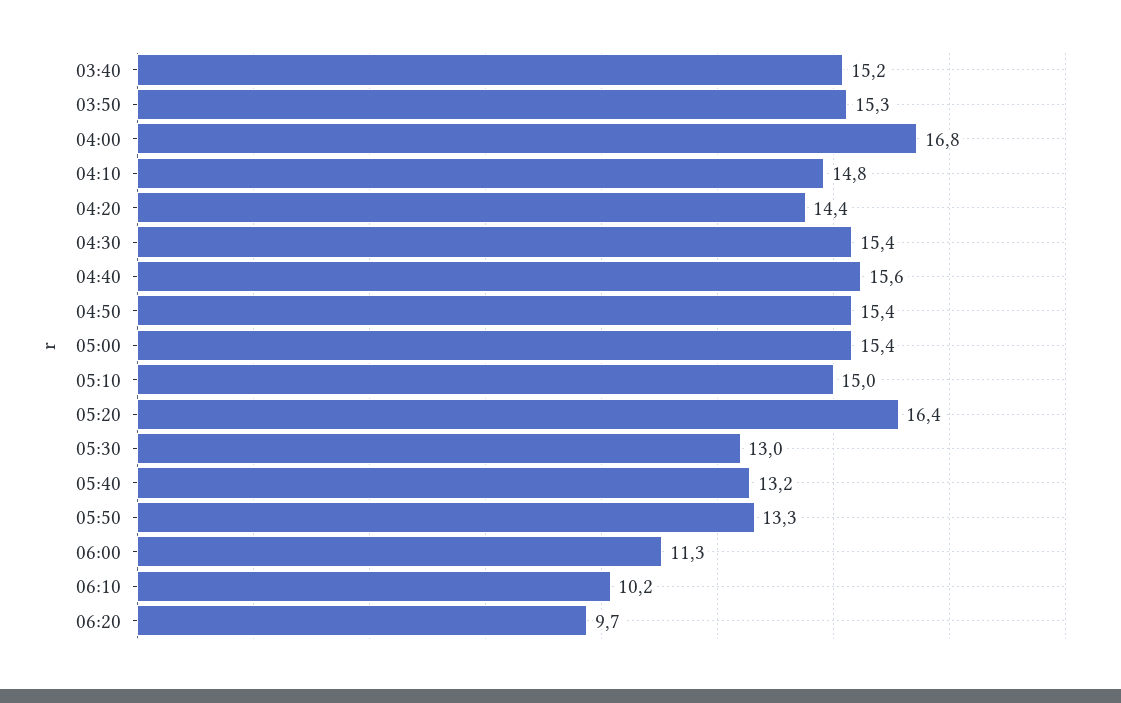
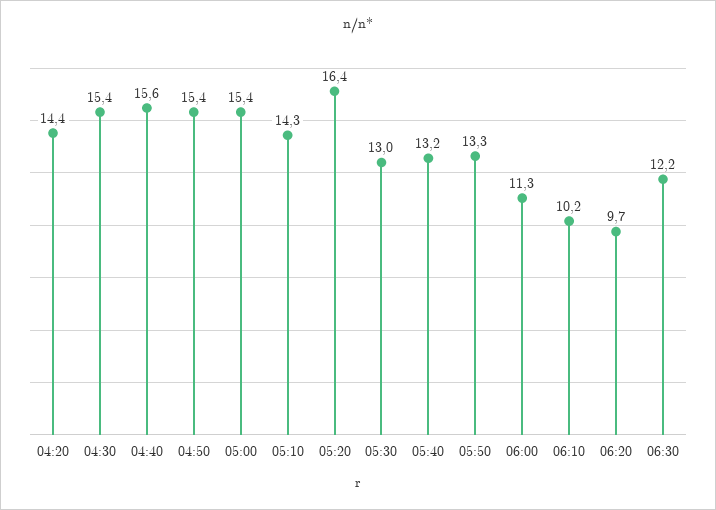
03:40: 15.2 -> none
03:50: 15.3 -> none
04:00: 16.8 -> none
04:10: 14.8 -> none
05:10: 15 -> 14.3
06:30: none -> 12.2

